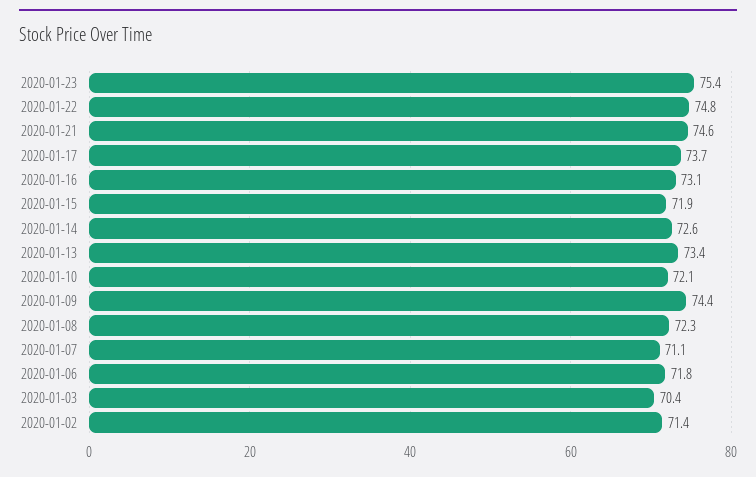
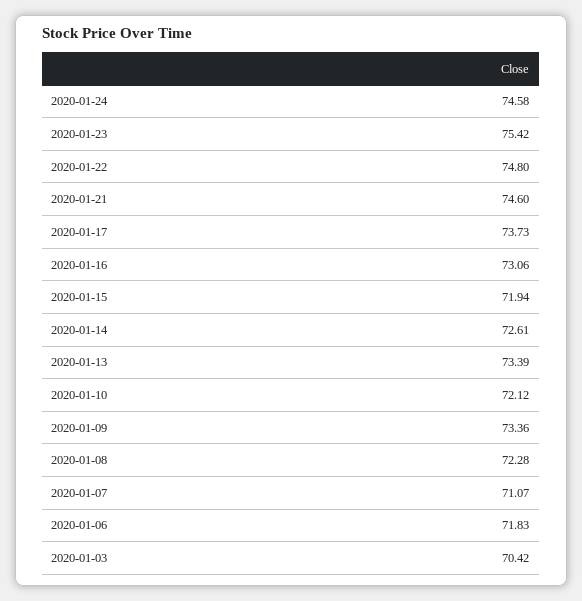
2020-01-09: 74.4 -> 73.36
2020-01-02: 71.4 -> none
2020-01-24: none -> 74.58

